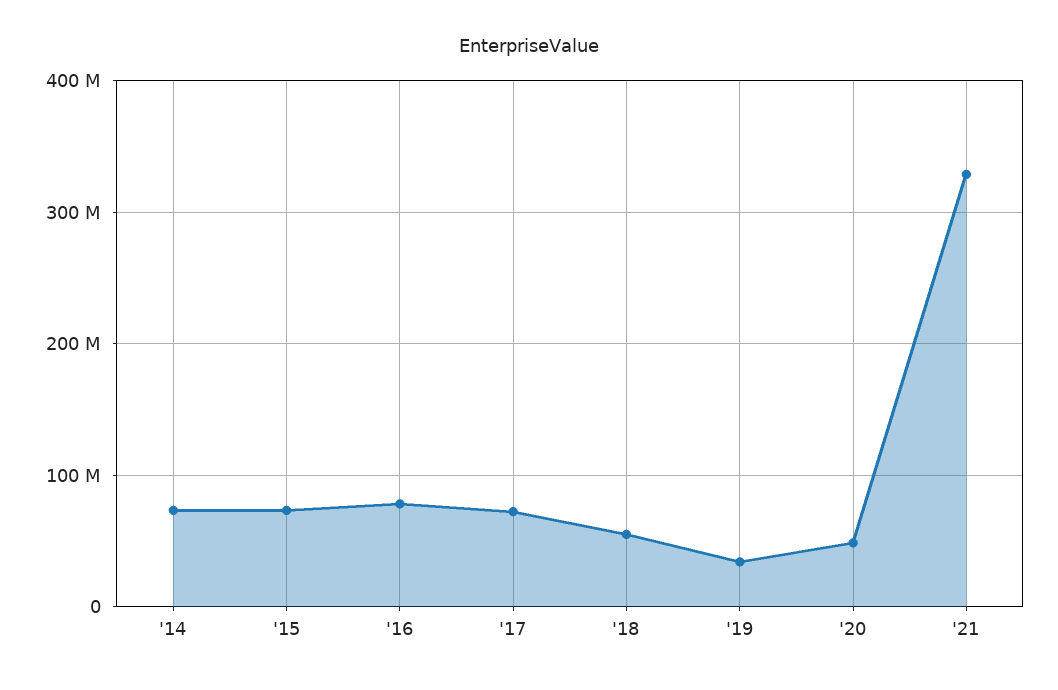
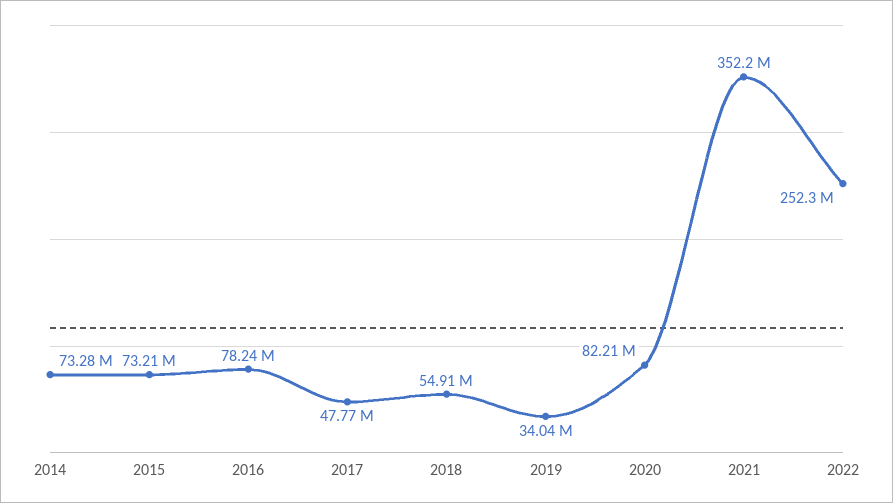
'17: 70000000 -> 47770000
'20: 50000000 -> 82210000
'21: 330000000 -> 352200000
2022: none -> 252300000

